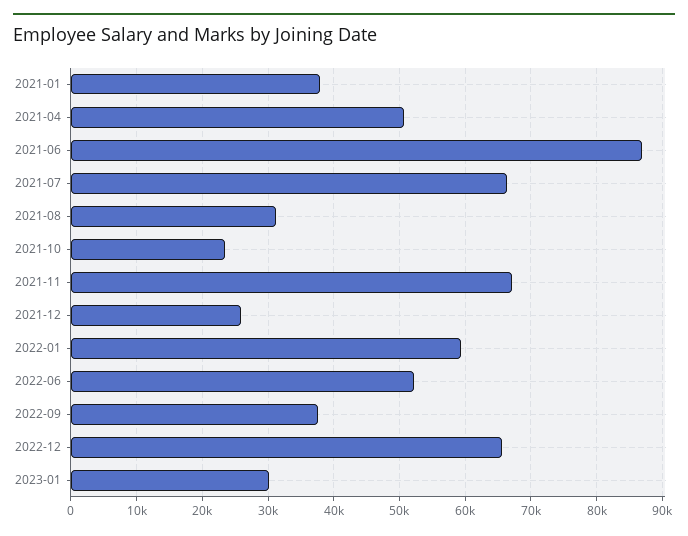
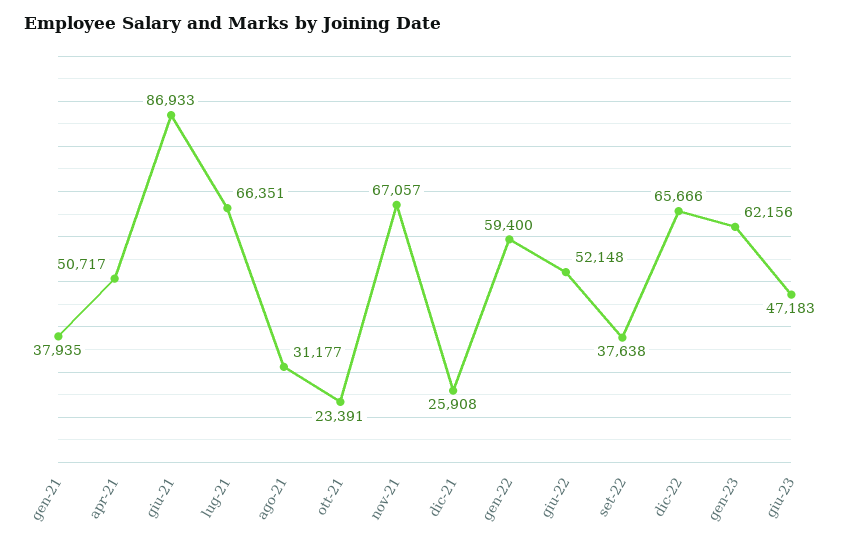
2023-01: 30000 -> 62156
giu-23: none -> 47183

